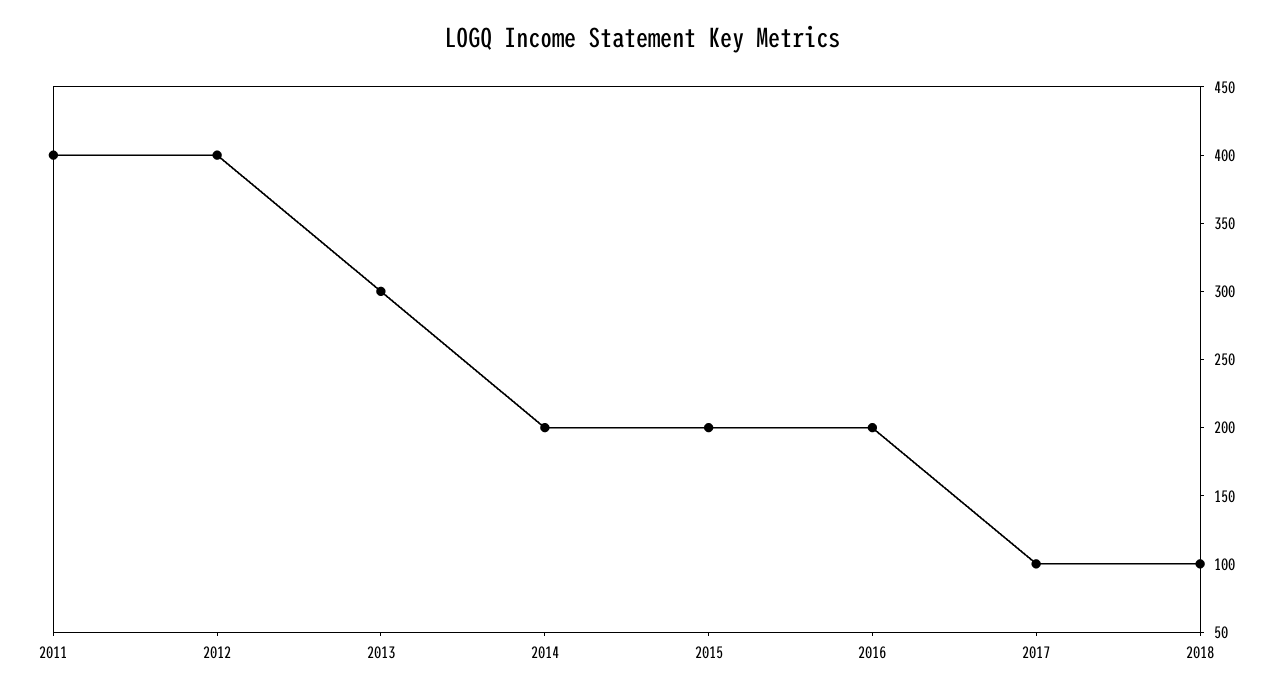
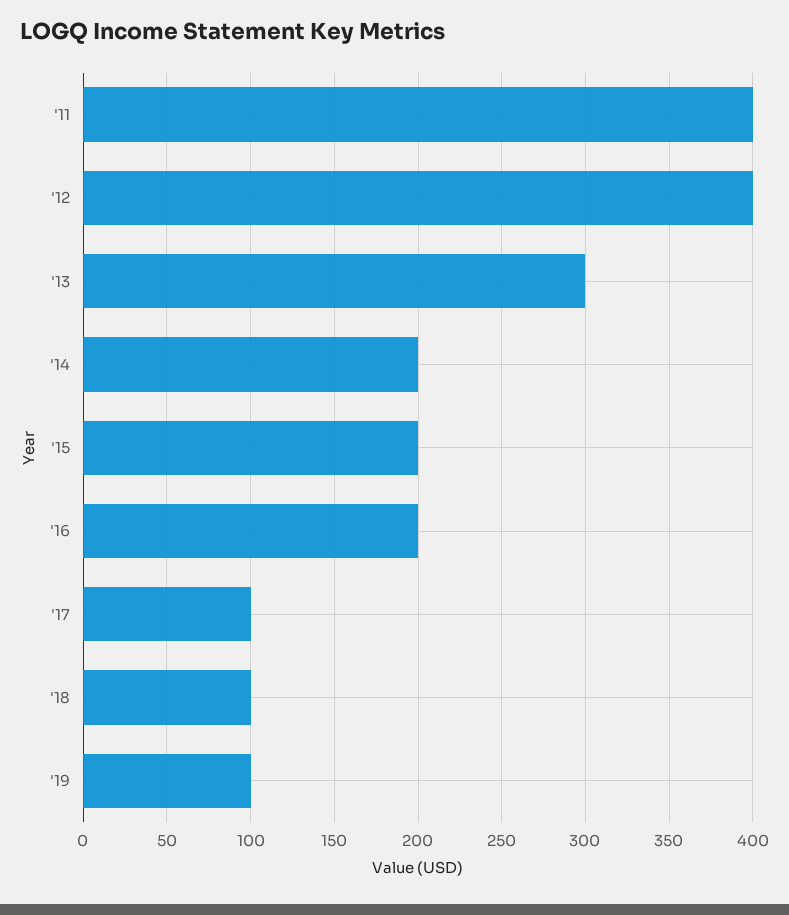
'19: none -> 100

